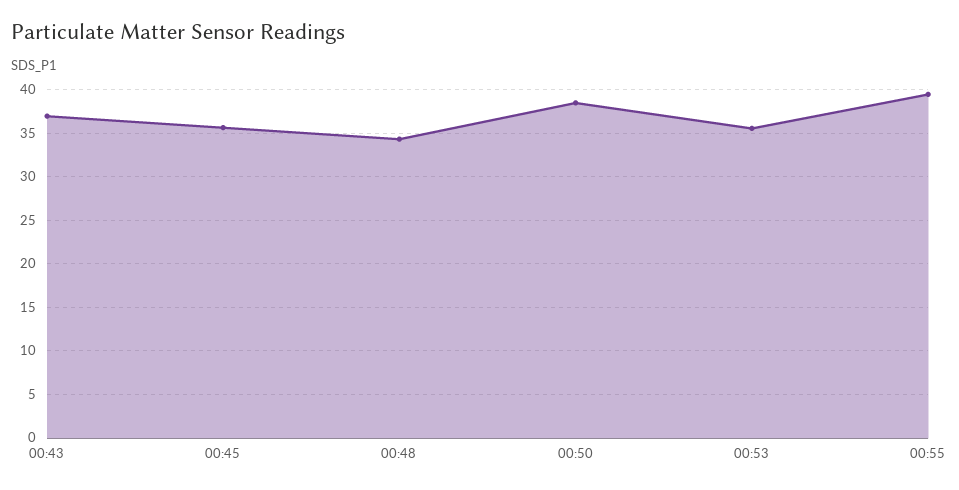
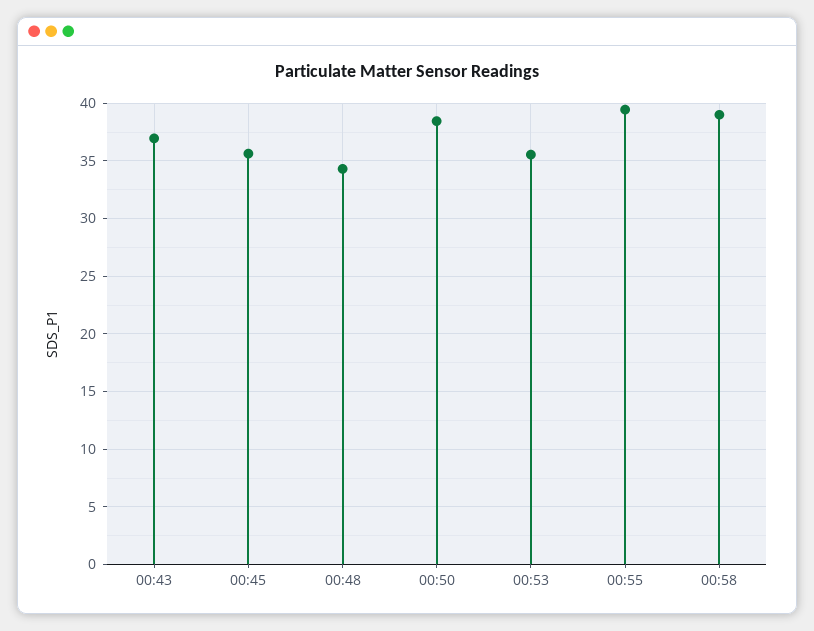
00:58: none -> 39

